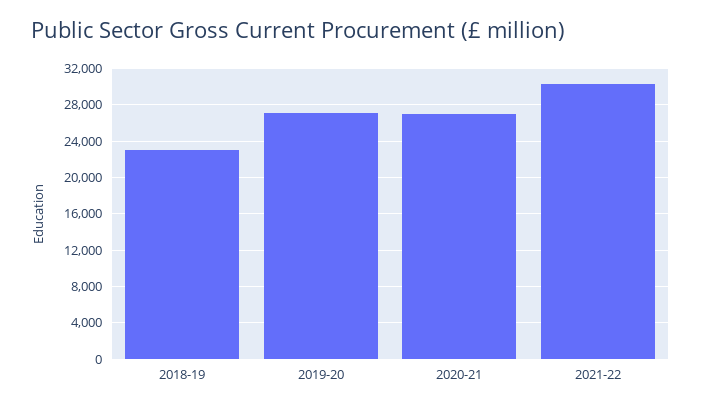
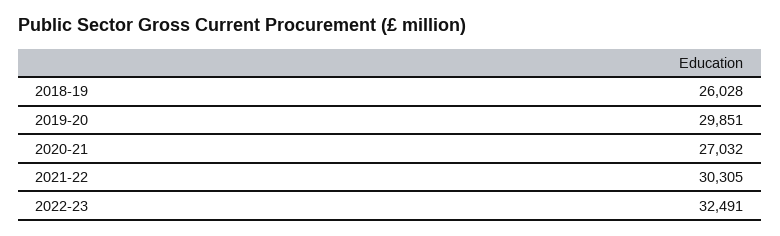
2018-19: 23000 -> 26028
2019-20: 27000 -> 29851
2022-23: none -> 32491

